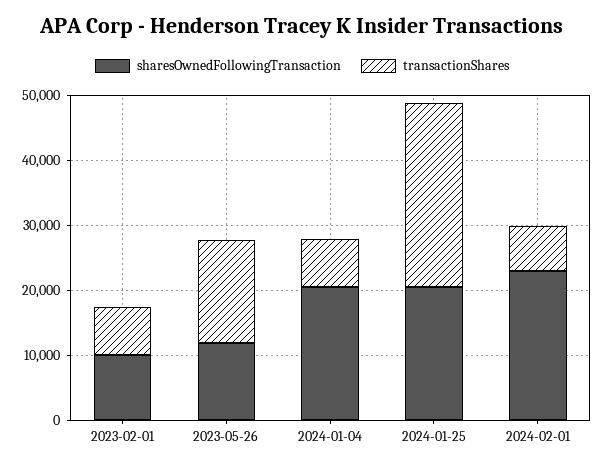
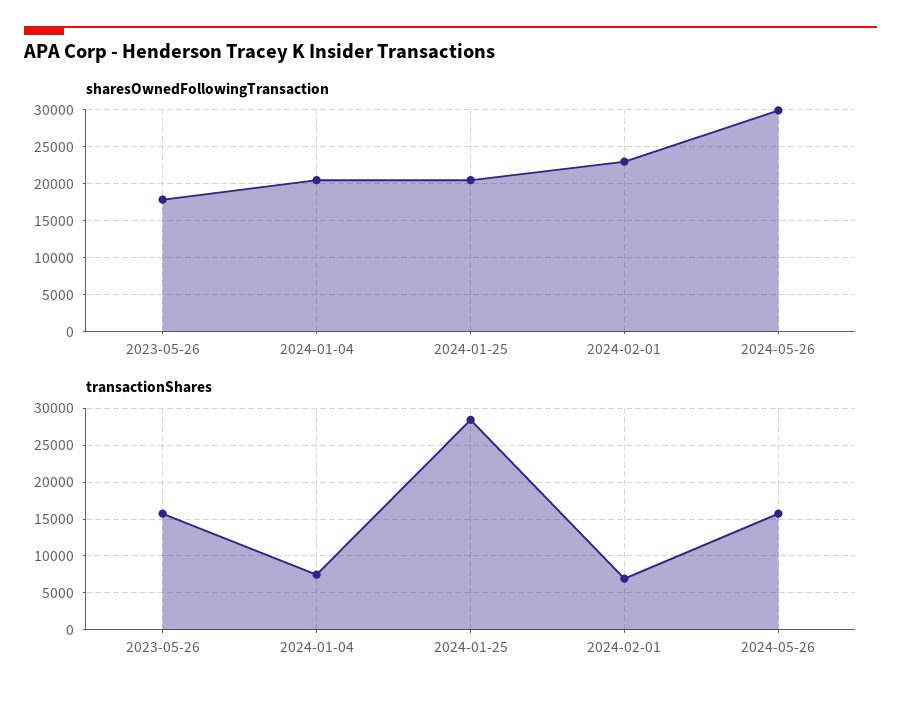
sharesOwnedFollowingTransaction, 2023-02-01: 10000 -> none
transactionShares, 2023-02-01: 8000 -> none
sharesOwnedFollowingTransaction, 2023-05-26: 12000 -> 18000
sharesOwnedFollowingTransaction, 2024-05-26: none -> 30000
transactionShares, 2024-05-26: none -> 16000

